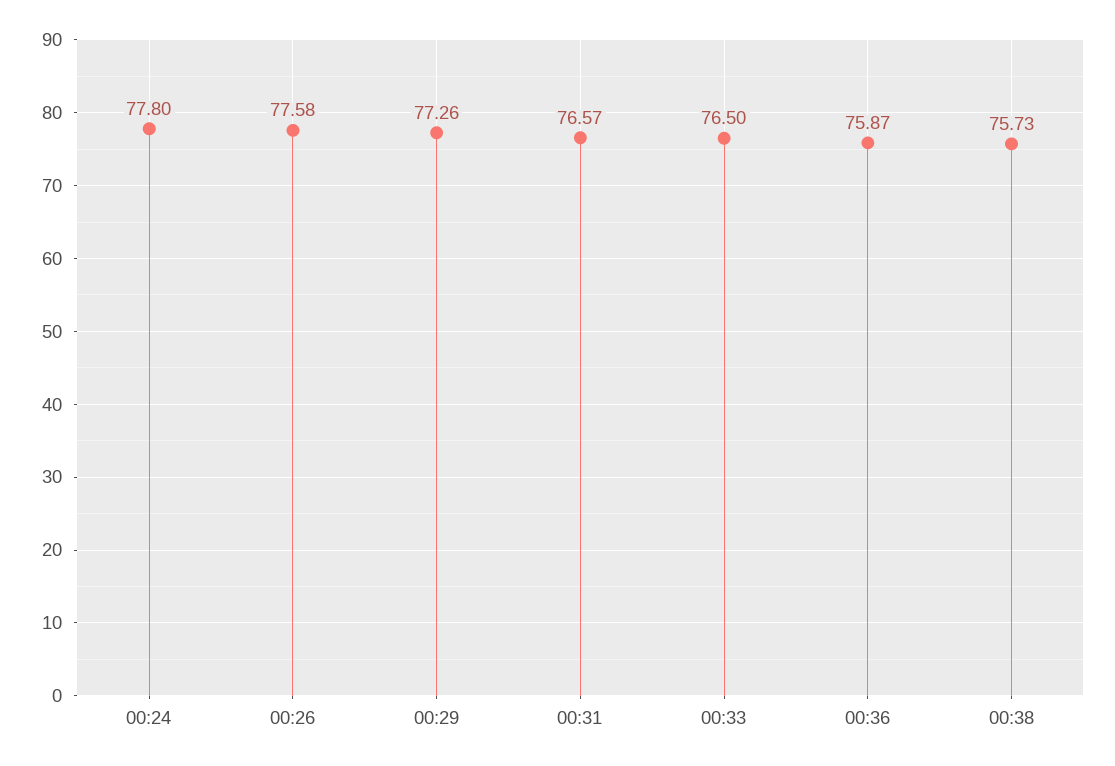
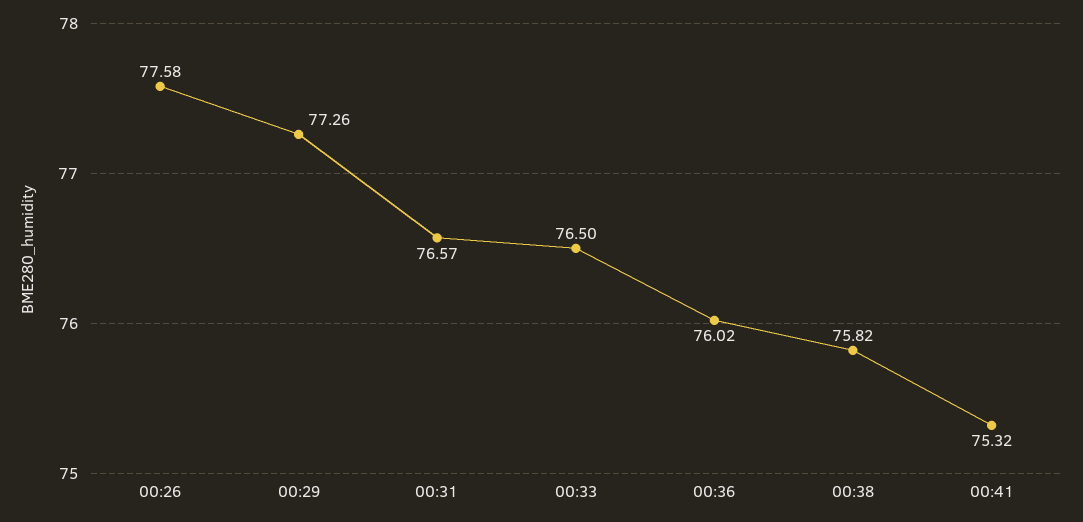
00:24: 77.8 -> none
00:36: 75.87 -> 76.02
00:38: 75.73 -> 75.82
00:41: none -> 75.32

